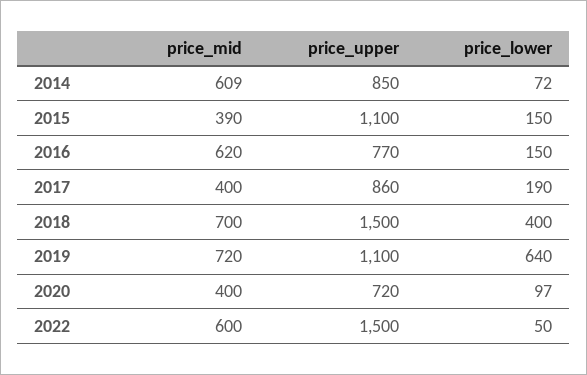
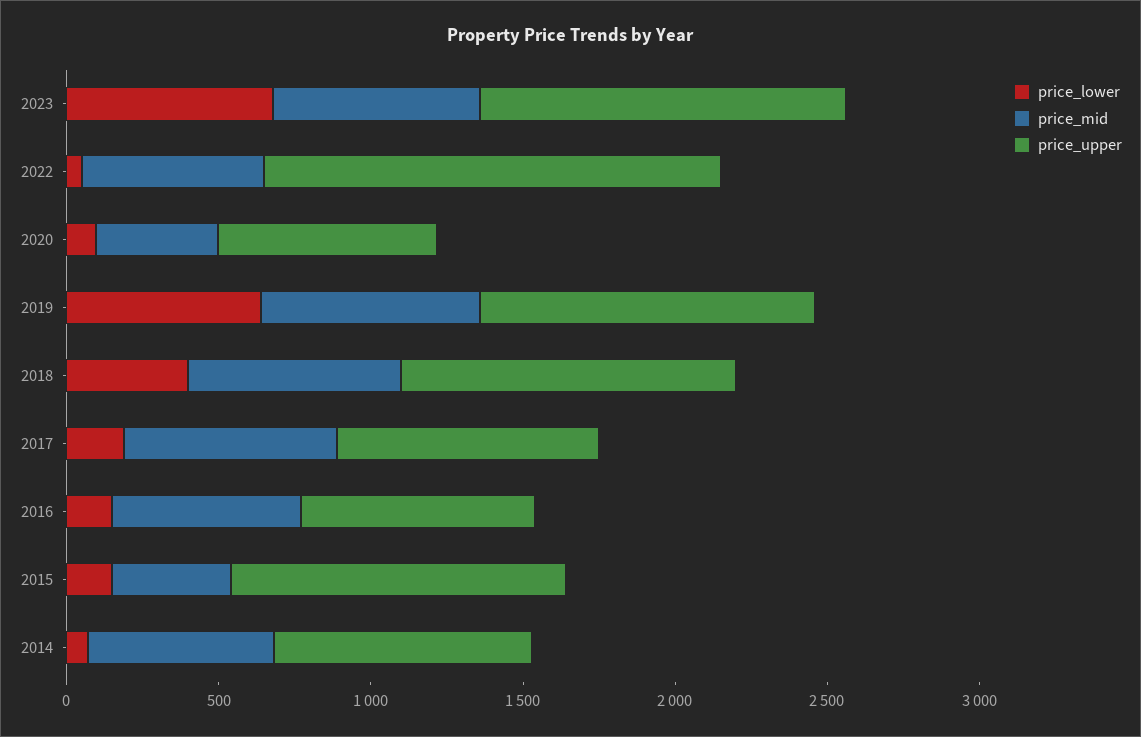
price_mid, 2017: 400 -> 700
price_upper, 2018: 1500 -> 1100
price_lower, 2023: none -> 700
price_mid, 2023: none -> 700
price_upper, 2023: none -> 1200

